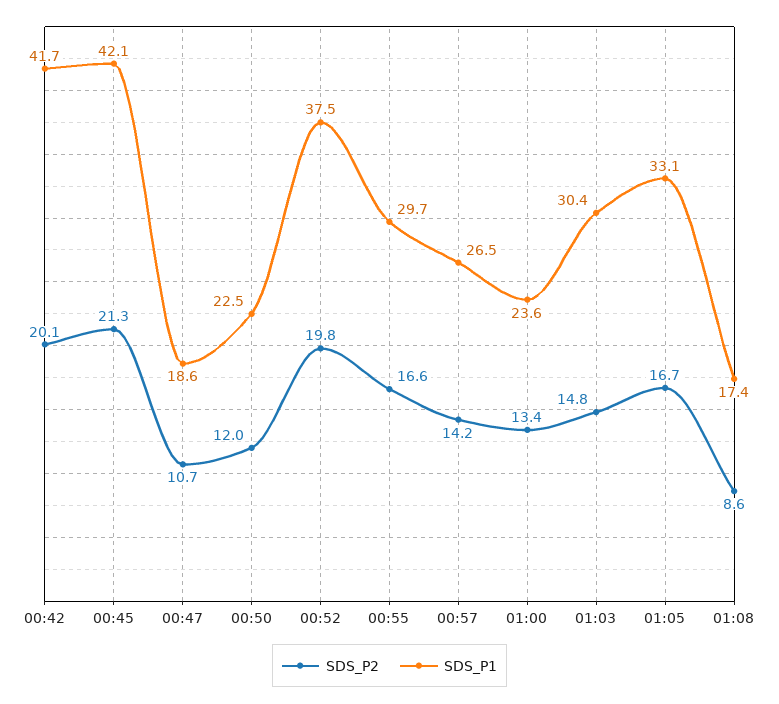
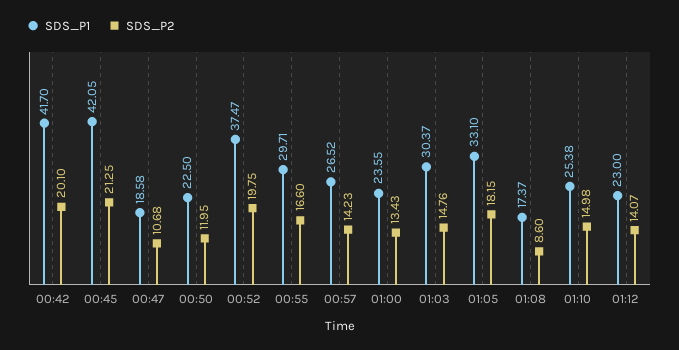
SDS_P2, 01:05: 16.7 -> 18.15
SDS_P1, 01:10: none -> 25.38
SDS_P2, 01:10: none -> 14.98
SDS_P1, 01:12: none -> 23
SDS_P2, 01:12: none -> 14.07

